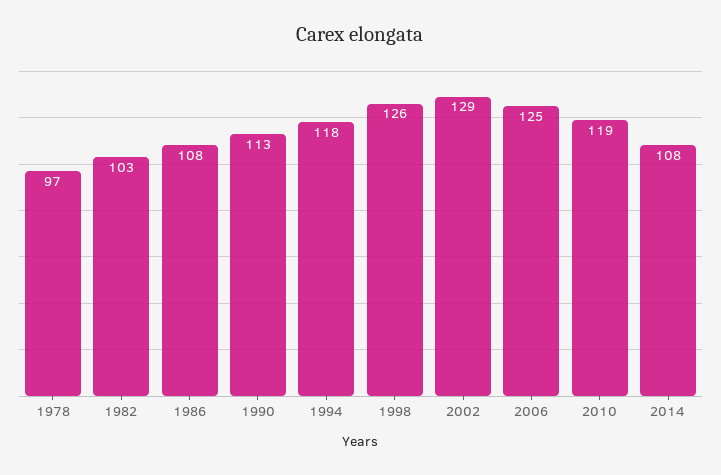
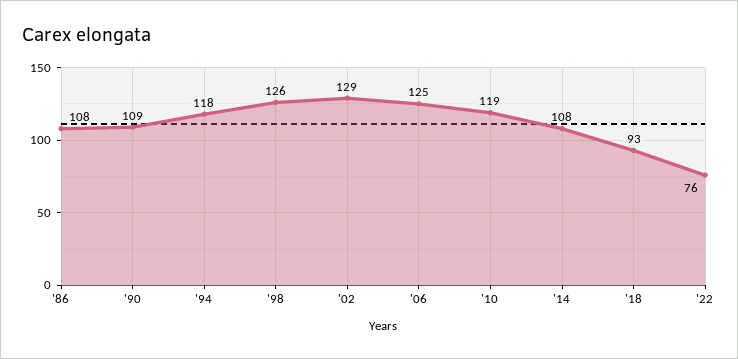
1978: 97 -> none
1982: 103 -> none
1990: 113 -> 109
'18: none -> 93
'22: none -> 76

